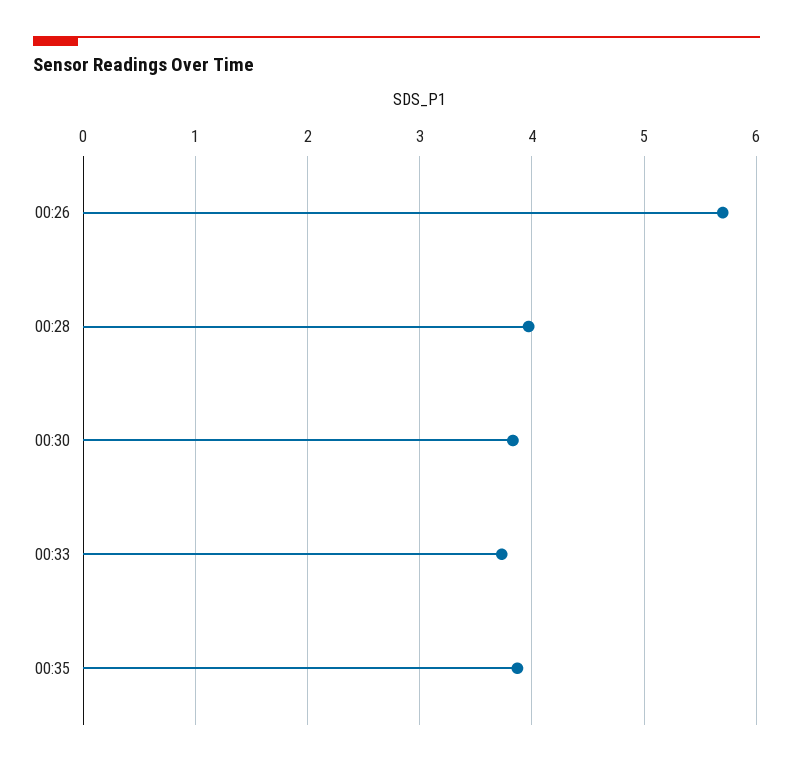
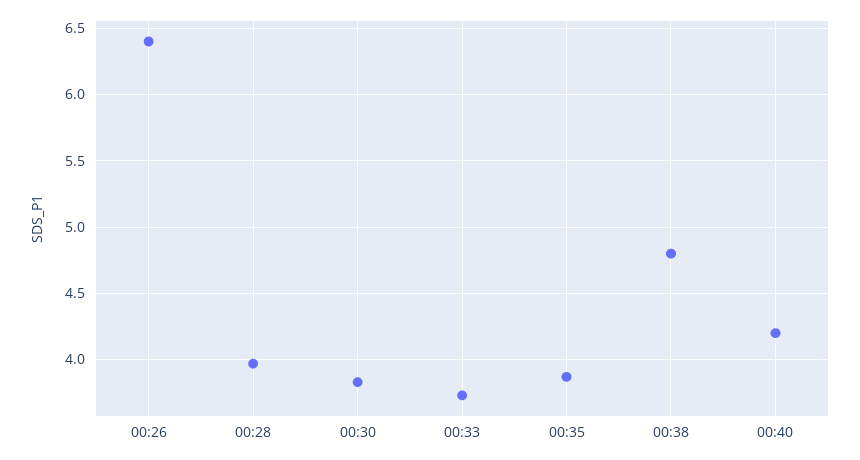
00:26: 5.7 -> 6.4
00:38: none -> 4.8
00:40: none -> 4.2

